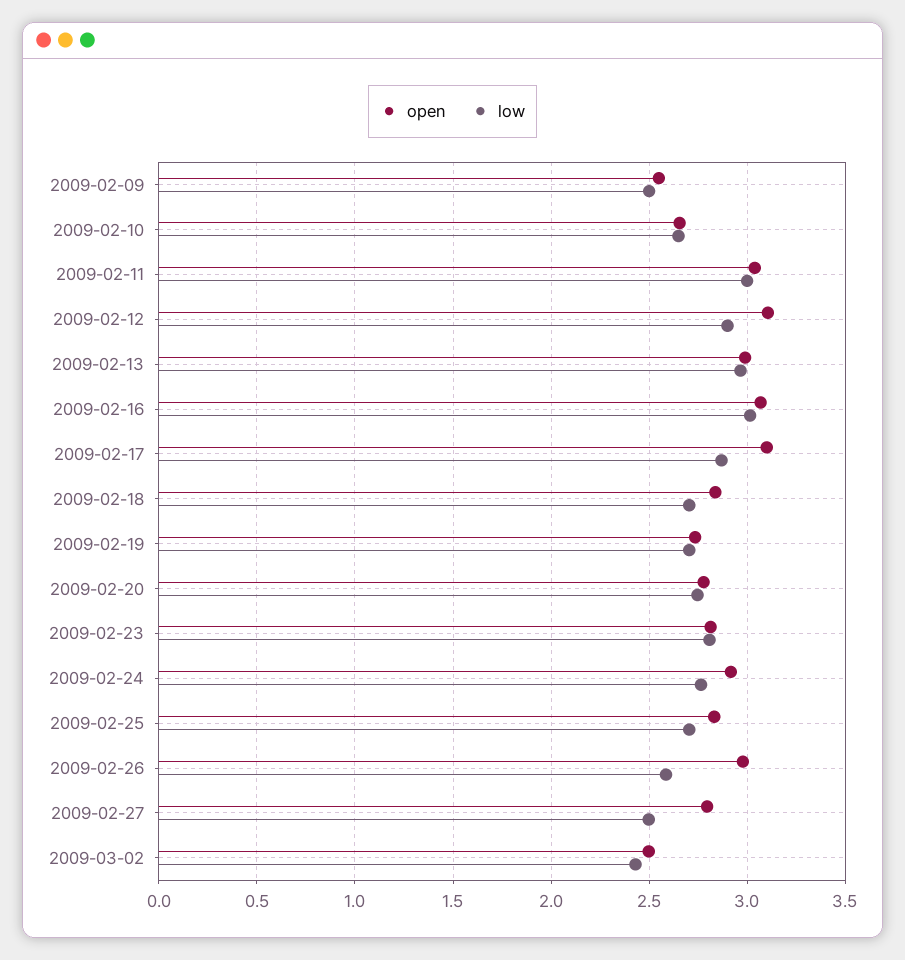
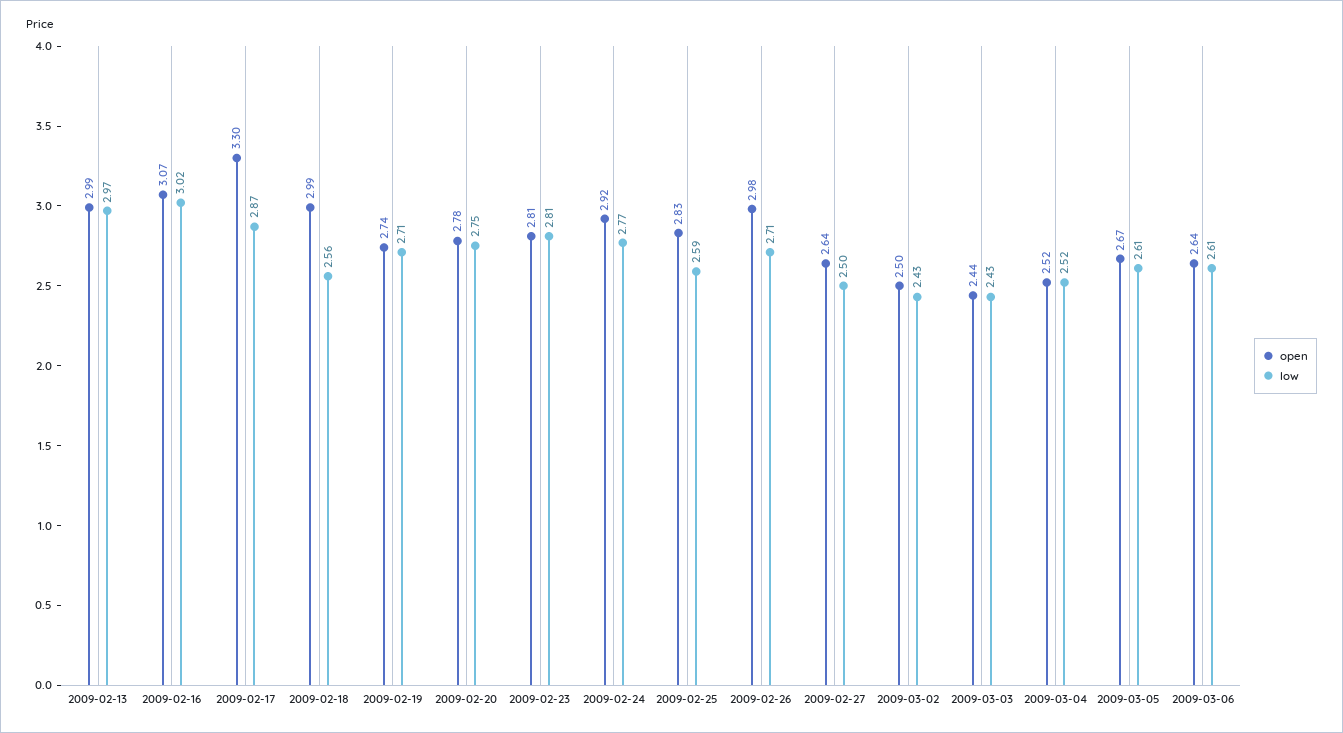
open, 2009-02-09: 2.55 -> none
low, 2009-02-09: 2.5 -> none
open, 2009-02-10: 2.65 -> none
low, 2009-02-10: 2.65 -> none
open, 2009-02-11: 3.05 -> none
low, 2009-02-11: 3 -> none
open, 2009-02-12: 3.1 -> none
low, 2009-02-12: 2.9 -> none
open, 2009-02-17: 3.1 -> 3.3
open, 2009-02-18: 2.85 -> 2.99
low, 2009-02-18: 2.7 -> 2.56
low, 2009-02-25: 2.7 -> 2.59
low, 2009-02-26: 2.6 -> 2.71
open, 2009-02-27: 2.8 -> 2.64
open, 2009-03-03: none -> 2.44
low, 2009-03-03: none -> 2.43
open, 2009-03-04: none -> 2.52
low, 2009-03-04: none -> 2.52
open, 2009-03-05: none -> 2.67
low, 2009-03-05: none -> 2.61
open, 2009-03-06: none -> 2.64
low, 2009-03-06: none -> 2.61

